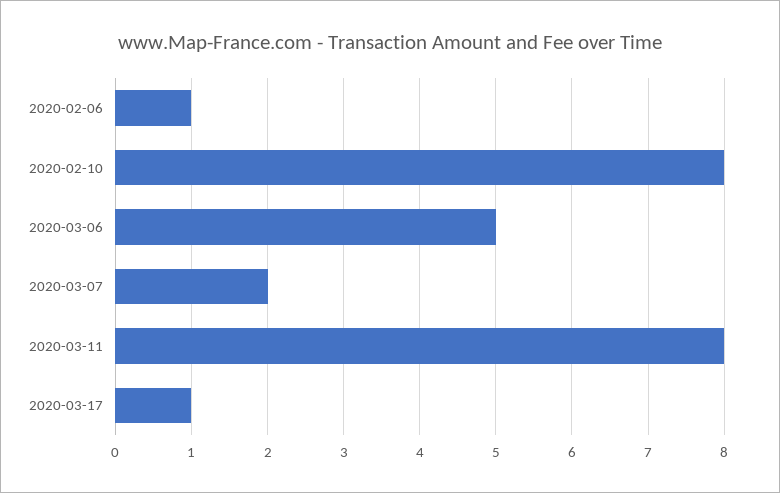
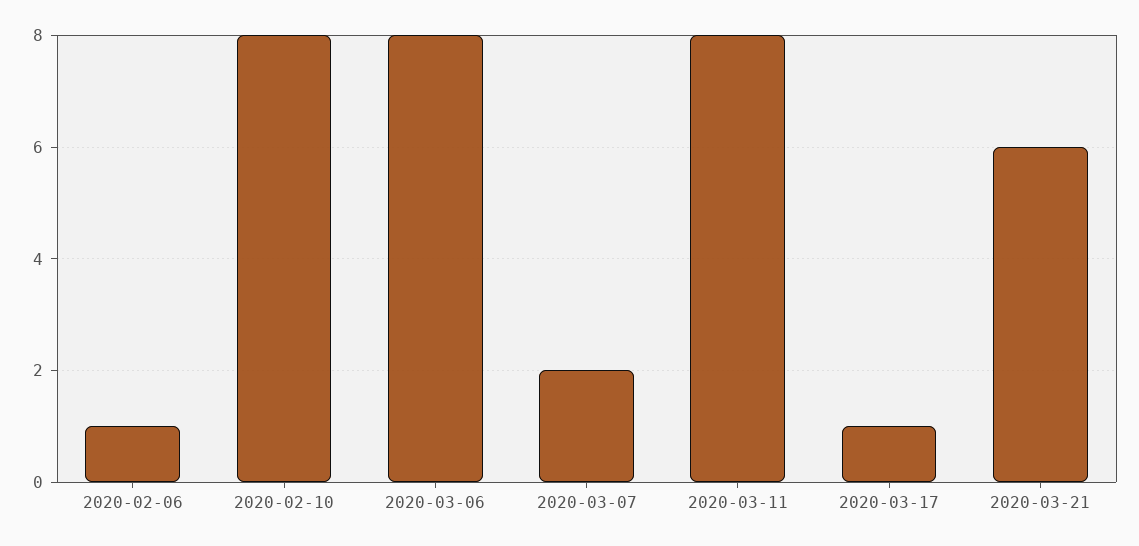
2020-03-06: 5 -> 8
2020-03-21: none -> 6

